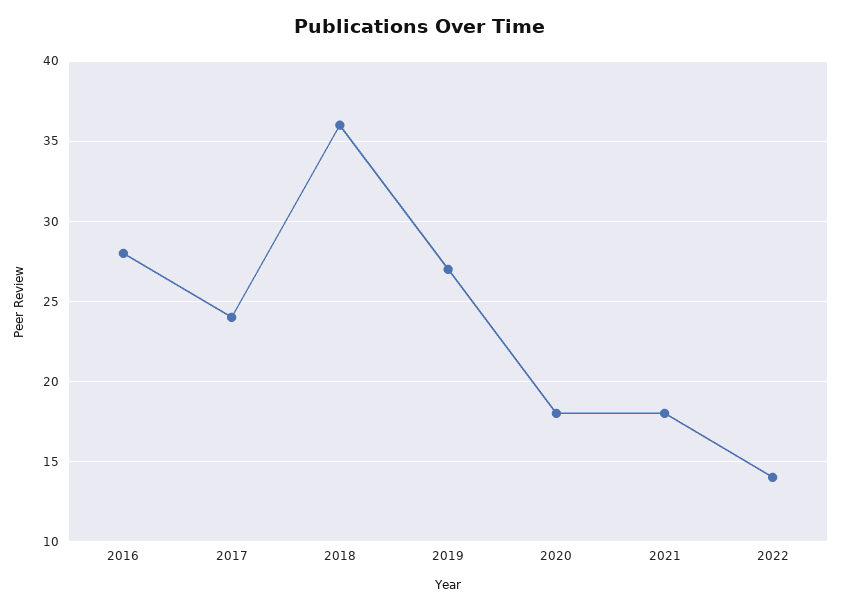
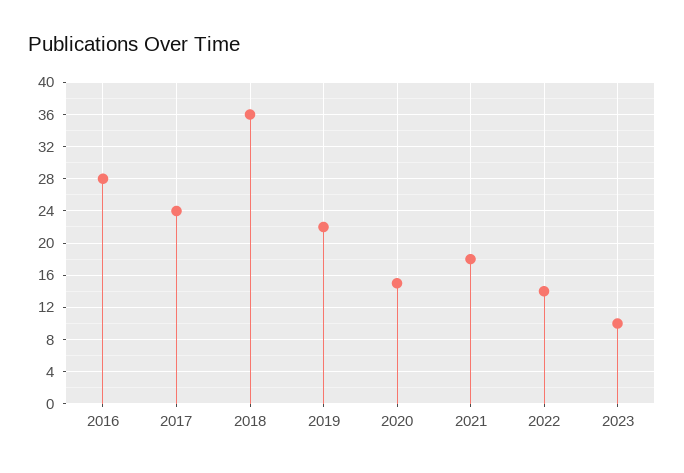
2019: 27 -> 22
2020: 18 -> 15
2023: none -> 10

